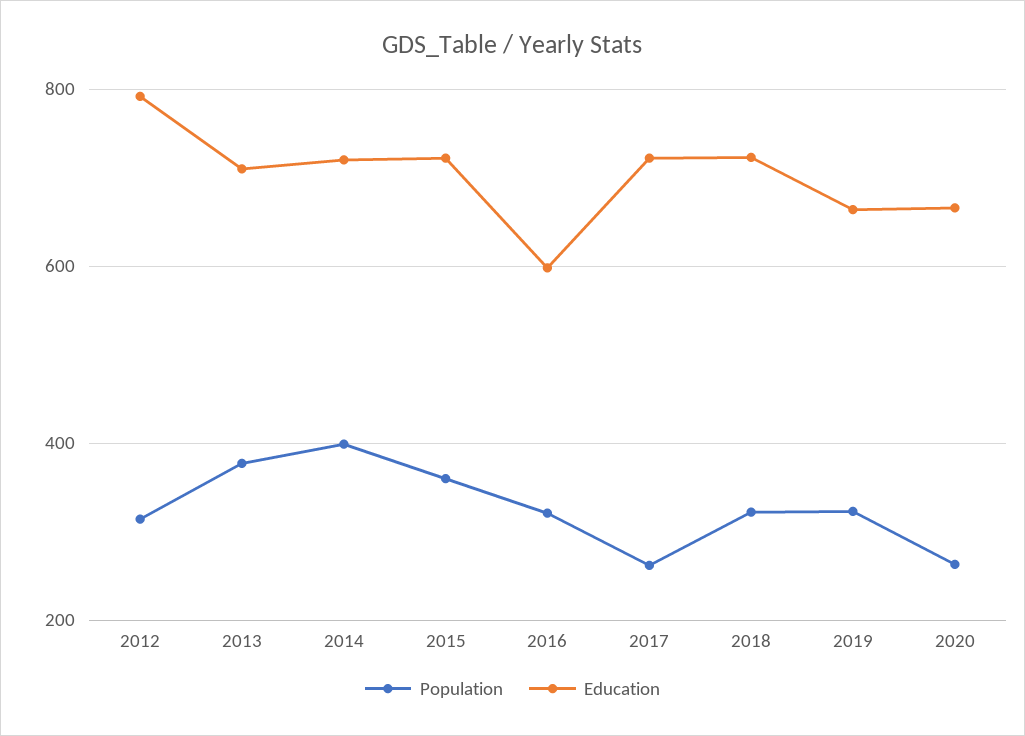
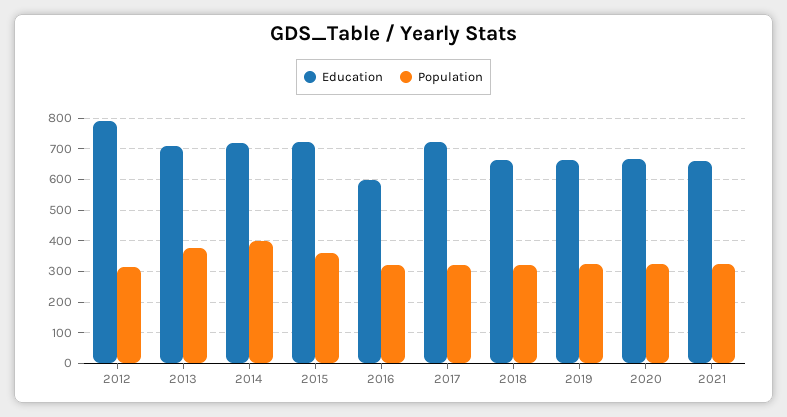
Population, 2017: 260 -> 320
Education, 2018: 720 -> 660
Population, 2020: 260 -> 320
Education, 2021: none -> 660
Population, 2021: none -> 320

